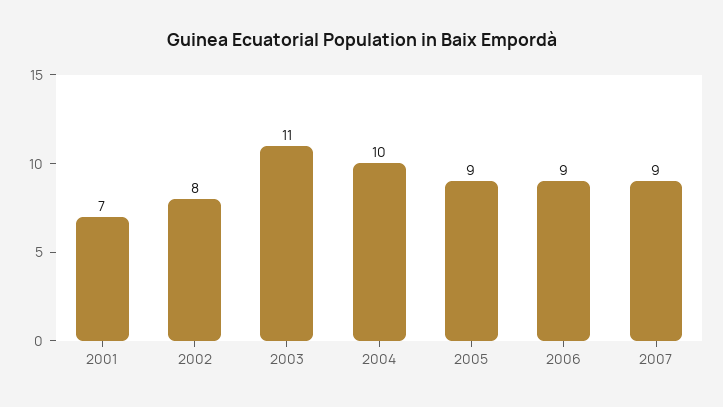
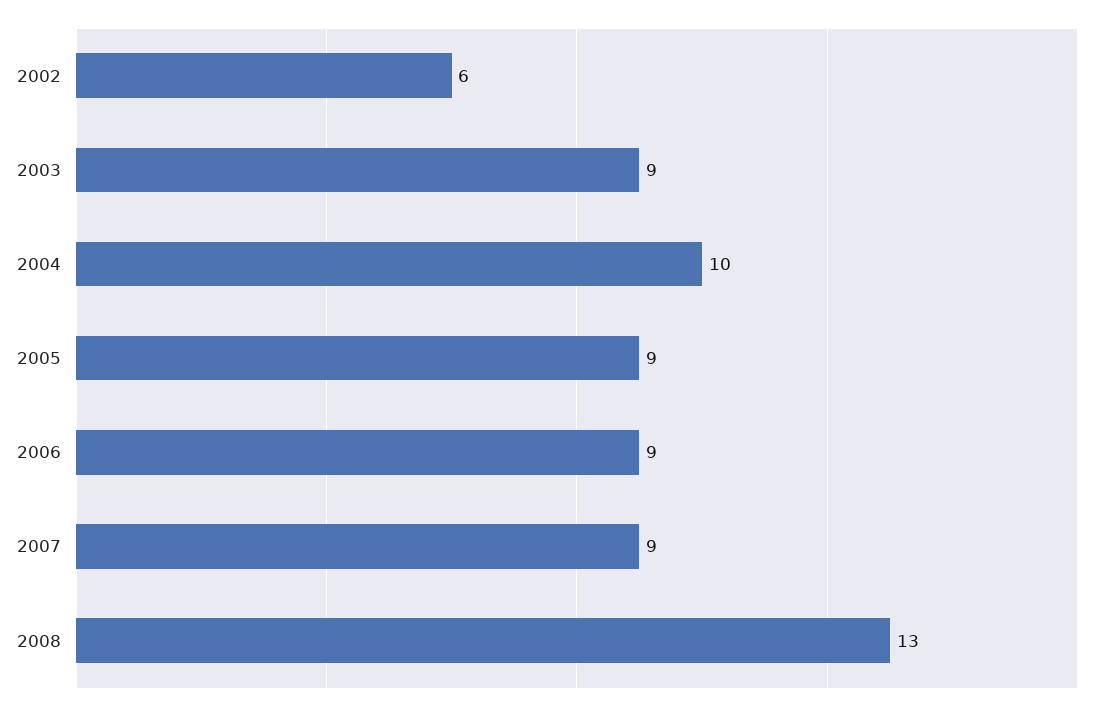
2001: 7 -> none
2002: 8 -> 6
2003: 11 -> 9
2008: none -> 13

